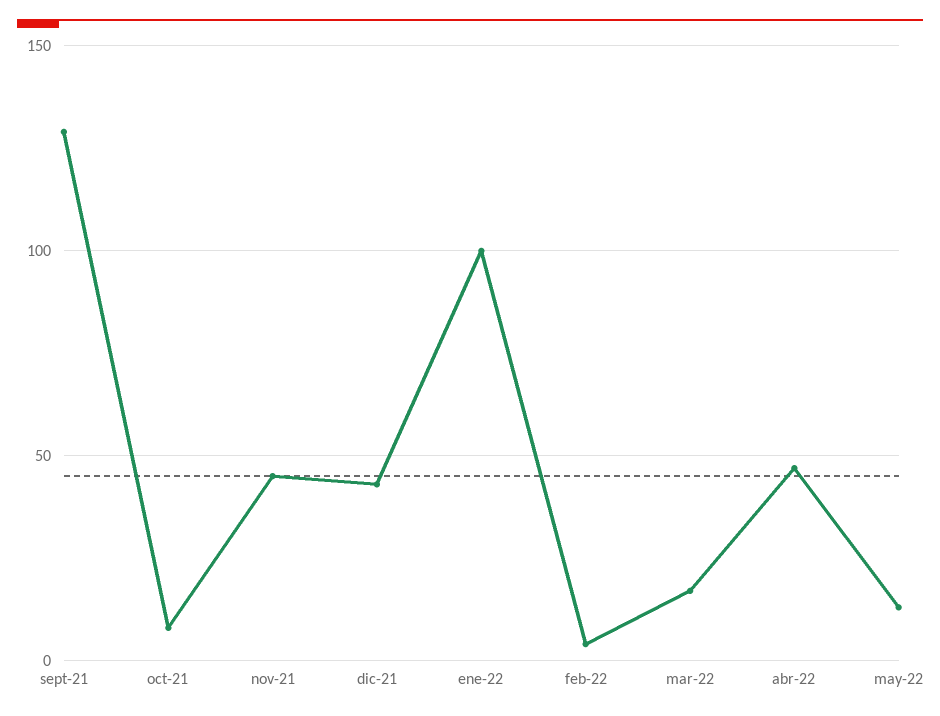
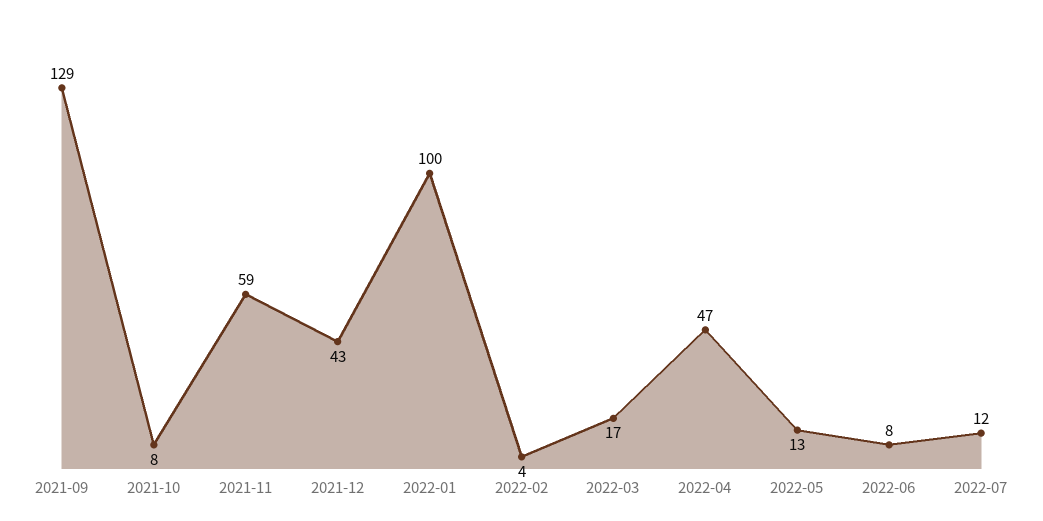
nov-21: 45 -> 59
2022-06: none -> 8
2022-07: none -> 12

